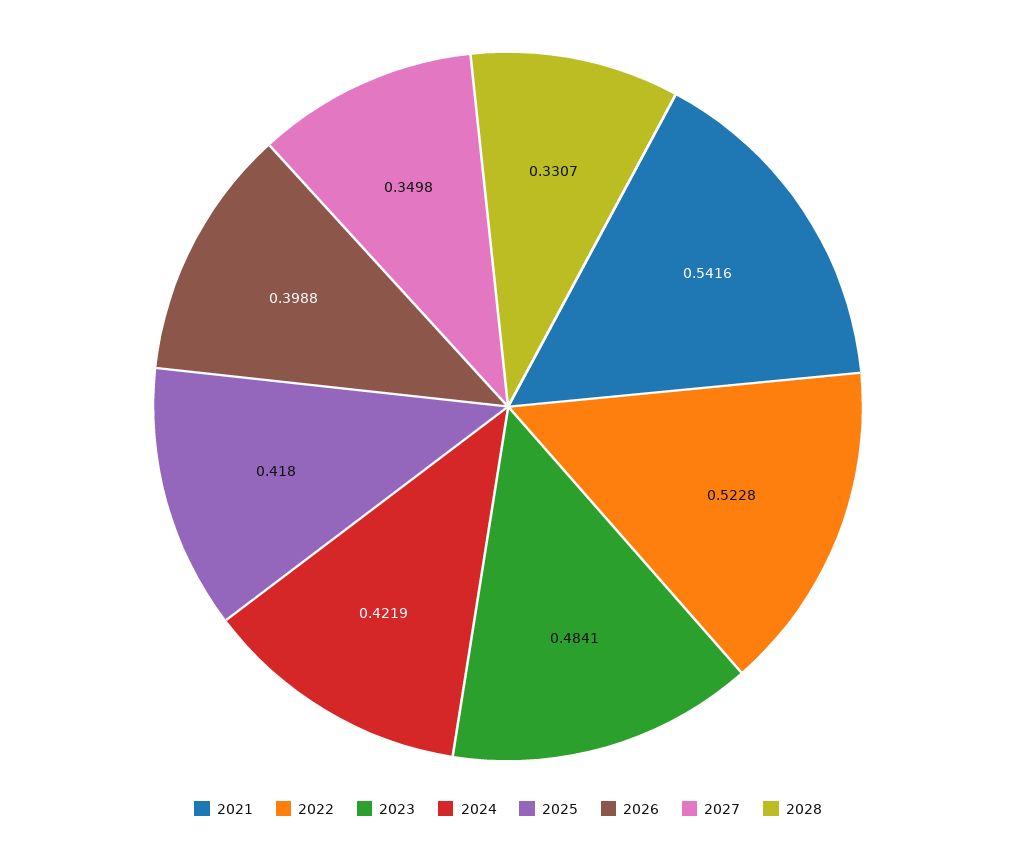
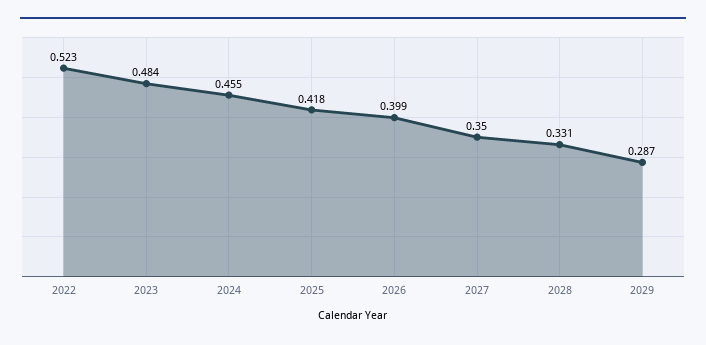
2021: 0.5416 -> none
2024: 0.4219 -> 0.455
2029: none -> 0.287

